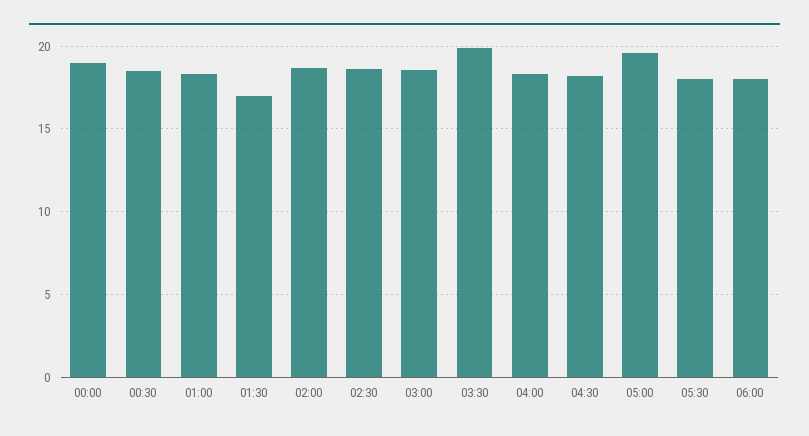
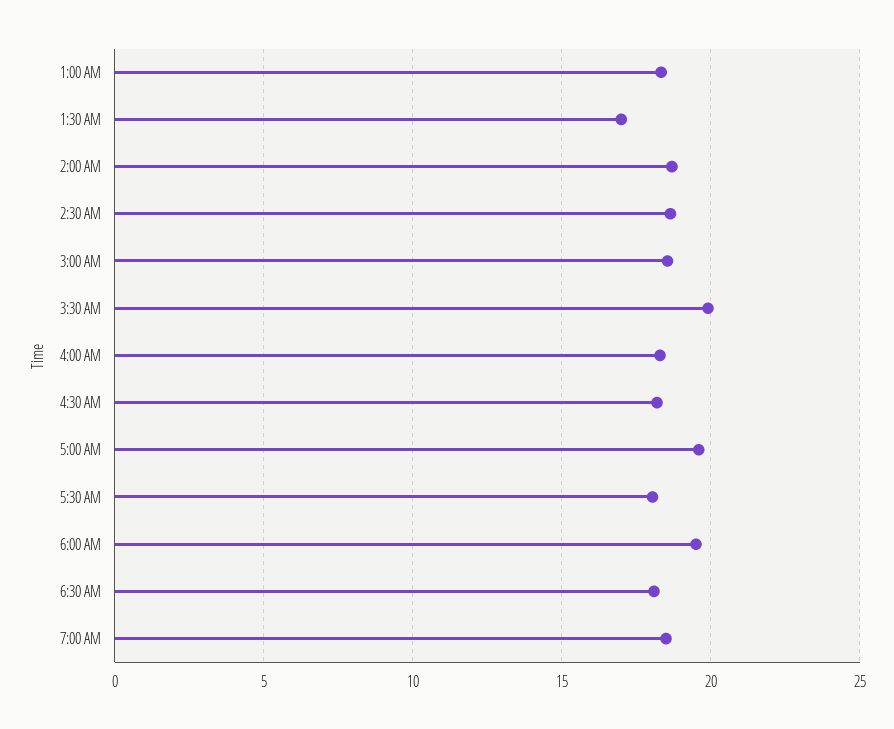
00:00: 19 -> none
00:30: 18.5 -> none
06:00: 18 -> 19.5
6:30 AM: none -> 18
7:00 AM: none -> 18.5

